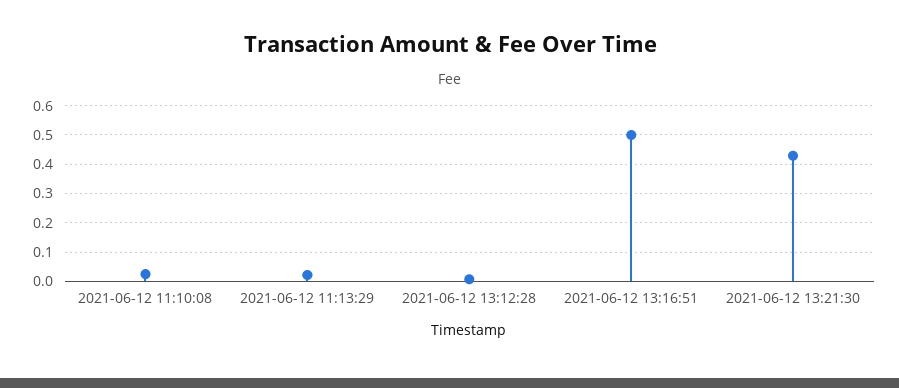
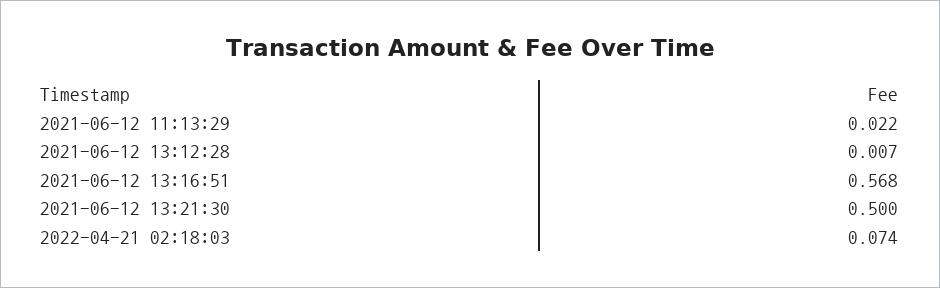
2021-06-12 11:10:08: 0.025 -> none
2021-06-12 13:16:51: 0.5 -> 0.568
2021-06-12 13:21:30: 0.425 -> 0.5
2022-04-21 02:18:03: none -> 0.074

